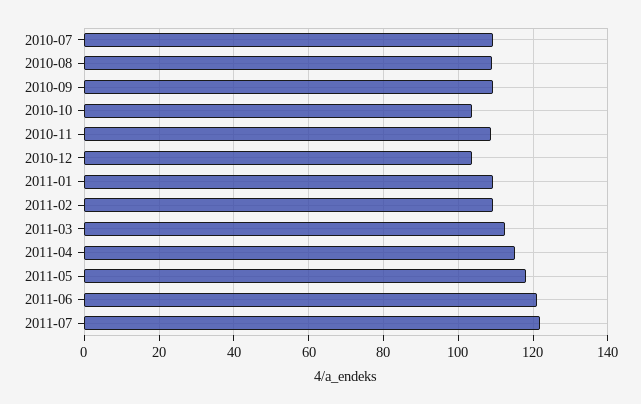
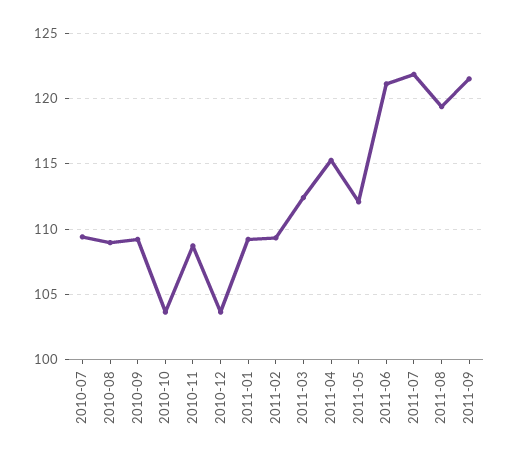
2011-05: 118 -> 112
2011-08: none -> 119.5
2011-09: none -> 121.5

